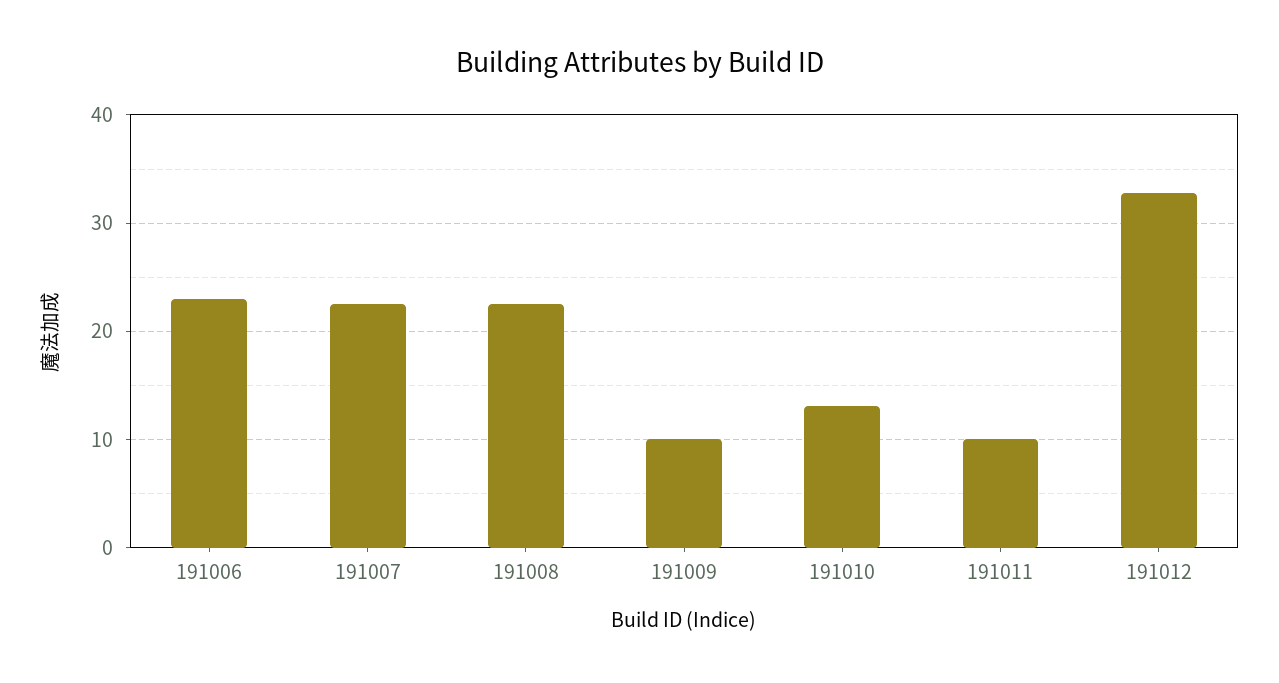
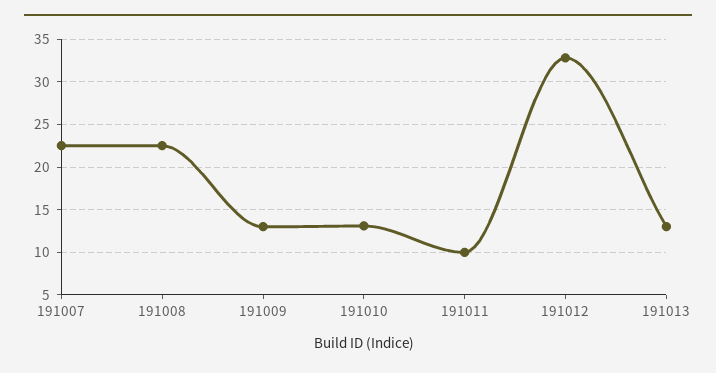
191006: 23 -> none
191009: 10 -> 13
191013: none -> 13

